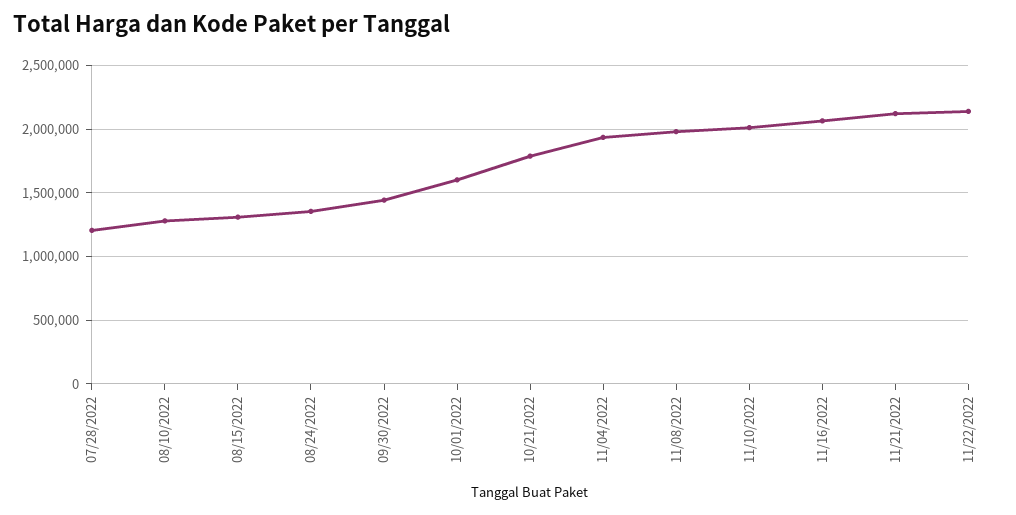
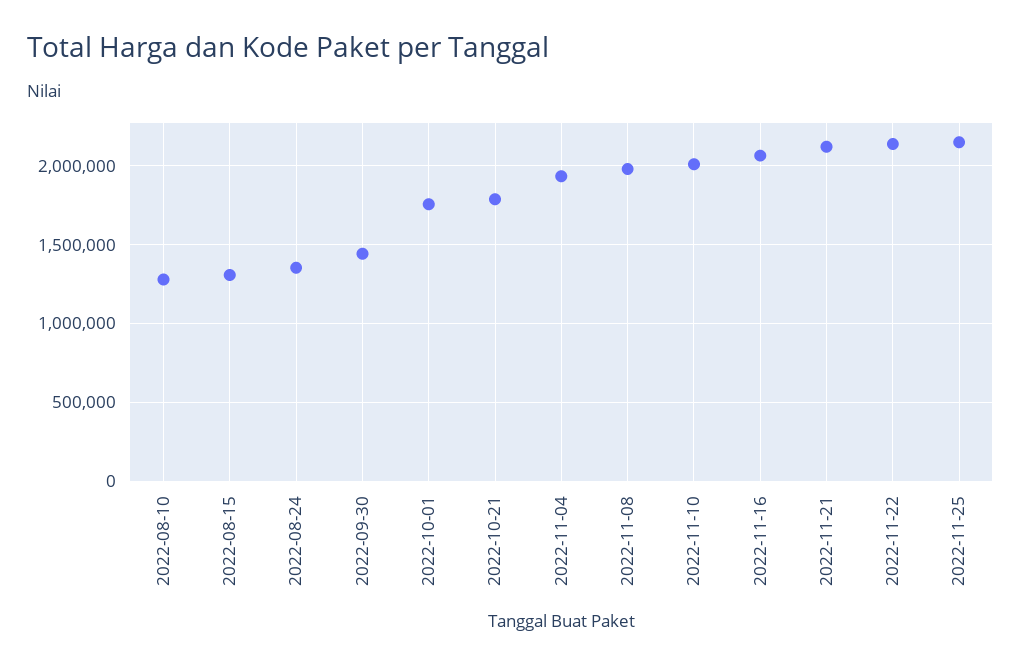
07/28/2022: 1200000 -> none
10/01/2022: 1600000 -> 1750000
2022-11-25: none -> 2150000

